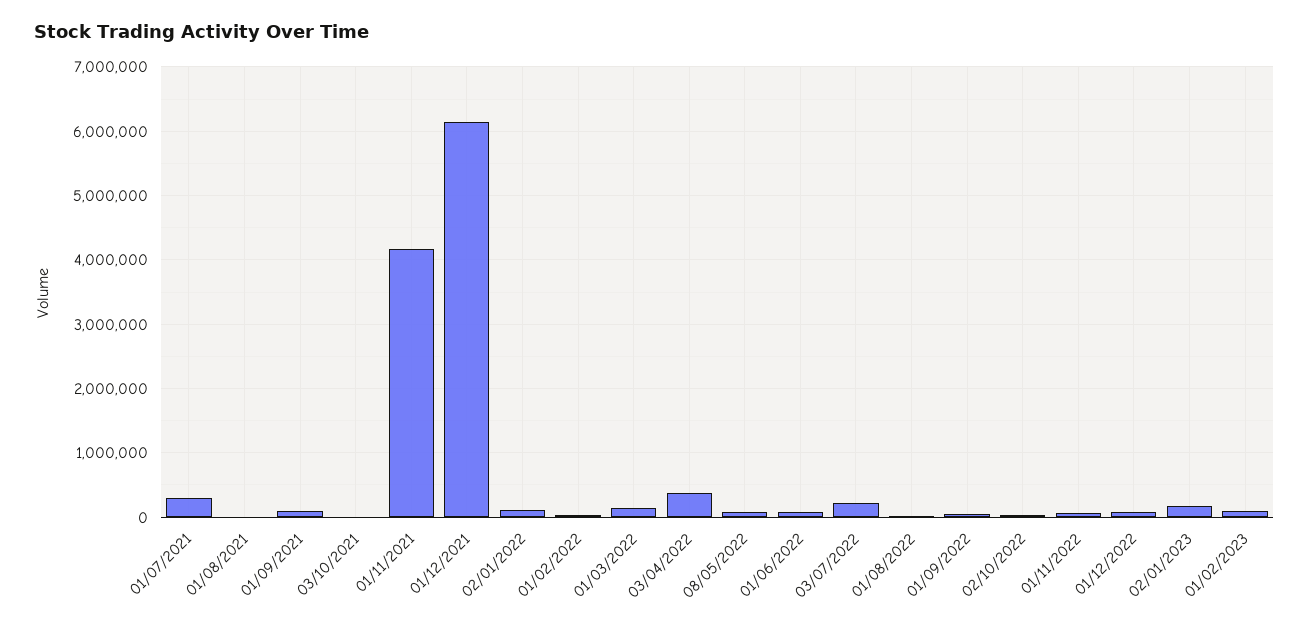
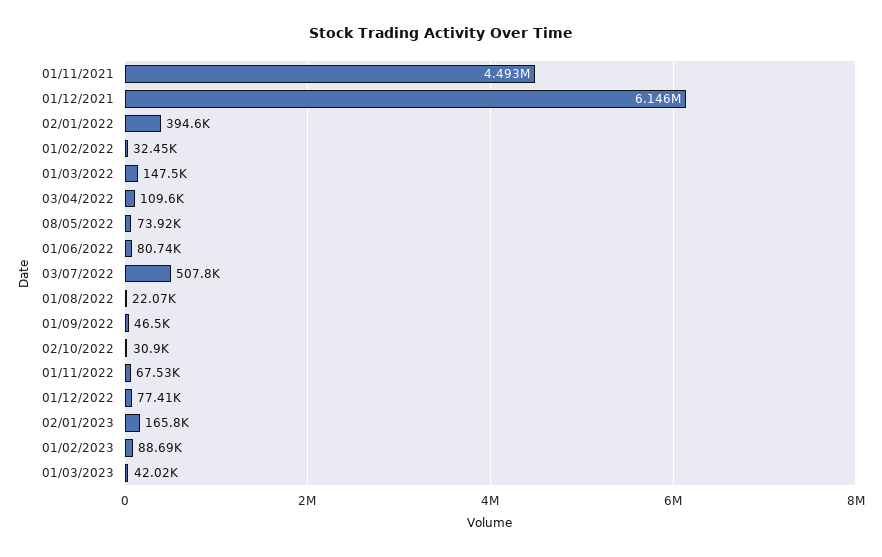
01/07/2021: 300000 -> none
01/08/2021: 0 -> none
01/09/2021: 100000 -> none
03/10/2021: 0 -> none
01/11/2021: 4200000 -> 4493000
02/01/2022: 100000 -> 394600
03/04/2022: 400000 -> 109600
03/07/2022: 200000 -> 507800
01/03/2023: none -> 42020

